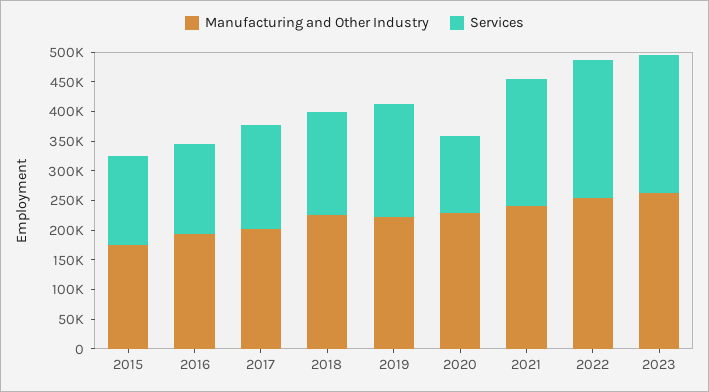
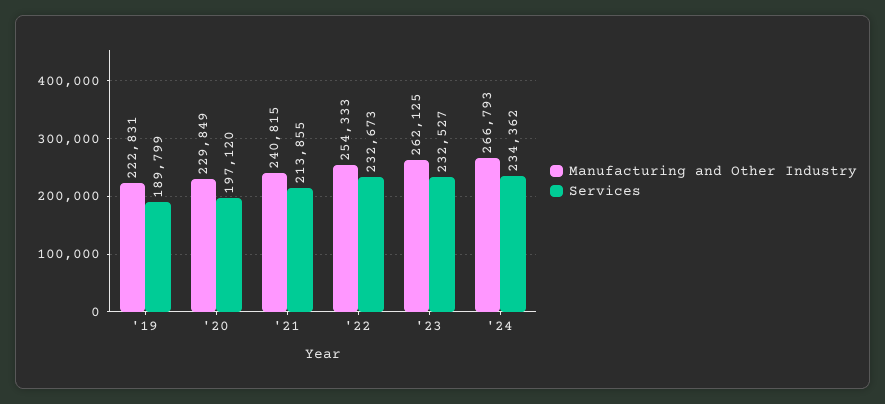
Manufacturing and Other Industry, 2015: 175000 -> none
Services, 2015: 150000 -> none
Manufacturing and Other Industry, 2016: 200000 -> none
Services, 2016: 150000 -> none
Manufacturing and Other Industry, 2017: 200000 -> none
Services, 2017: 175000 -> none
Manufacturing and Other Industry, 2018: 225000 -> none
Services, 2018: 175000 -> none
Services, 2020: 125000 -> 197120
Manufacturing and Other Industry, '24: none -> 266793
Services, '24: none -> 234362

